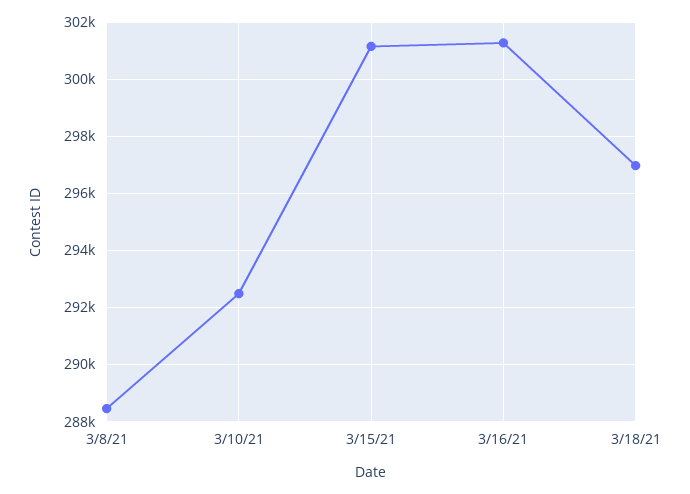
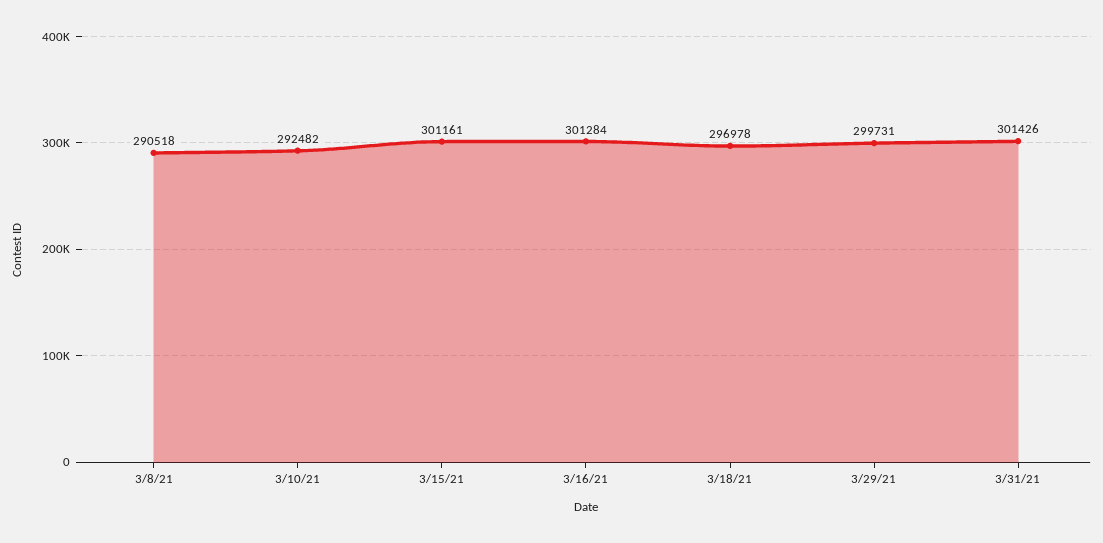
3/8/21: 288500 -> 290518
3/29/21: none -> 299731
3/31/21: none -> 301426

